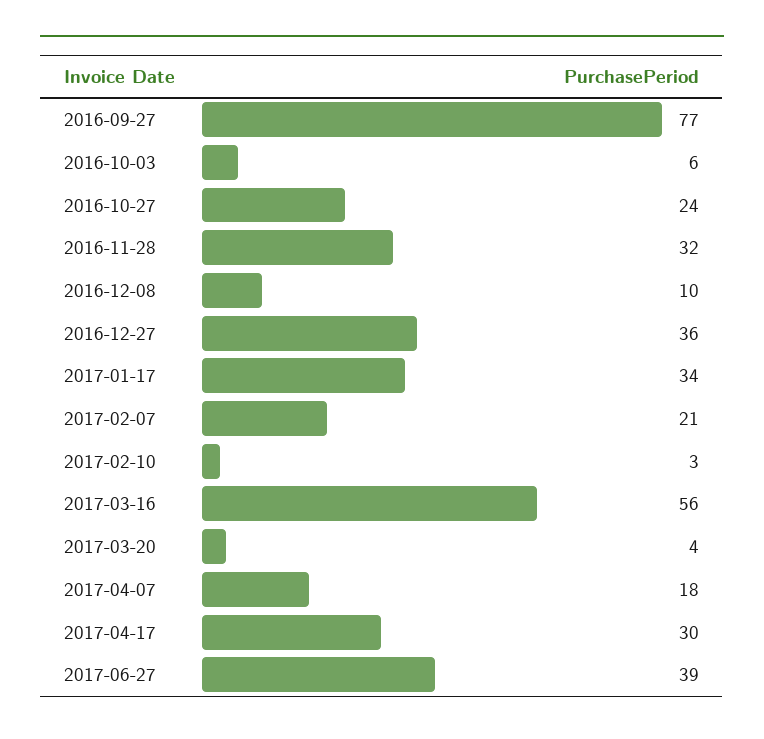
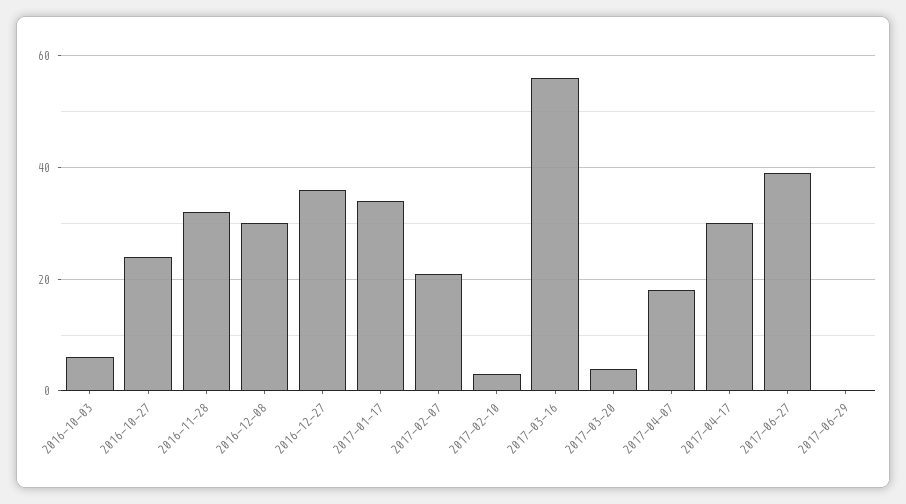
2016-09-27: 77 -> none
2016-12-08: 10 -> 30
2017-06-29: none -> 0

